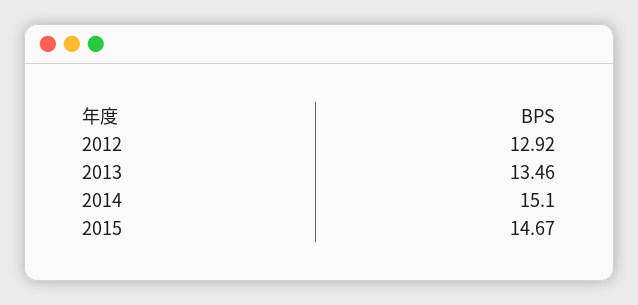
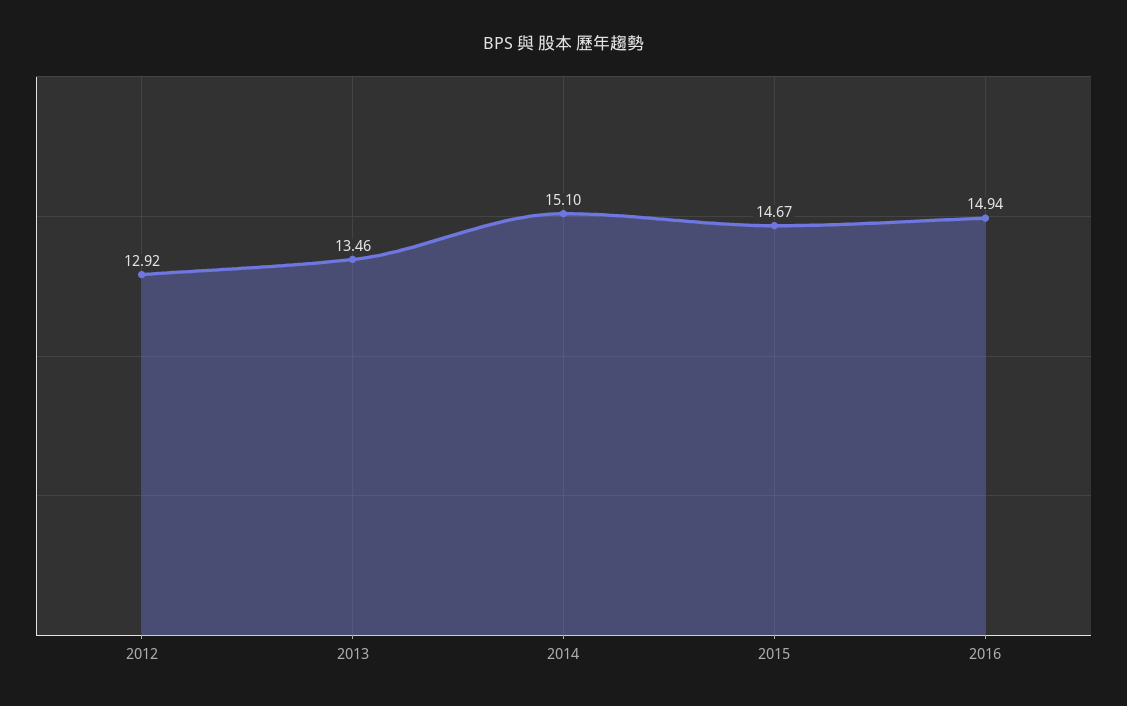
2016: none -> 14.94

